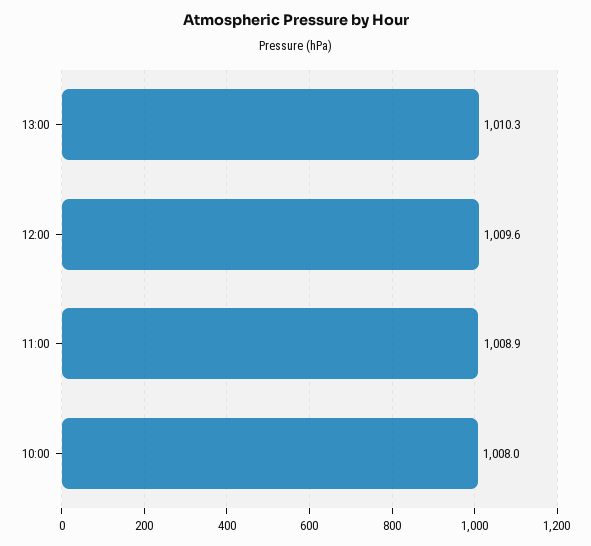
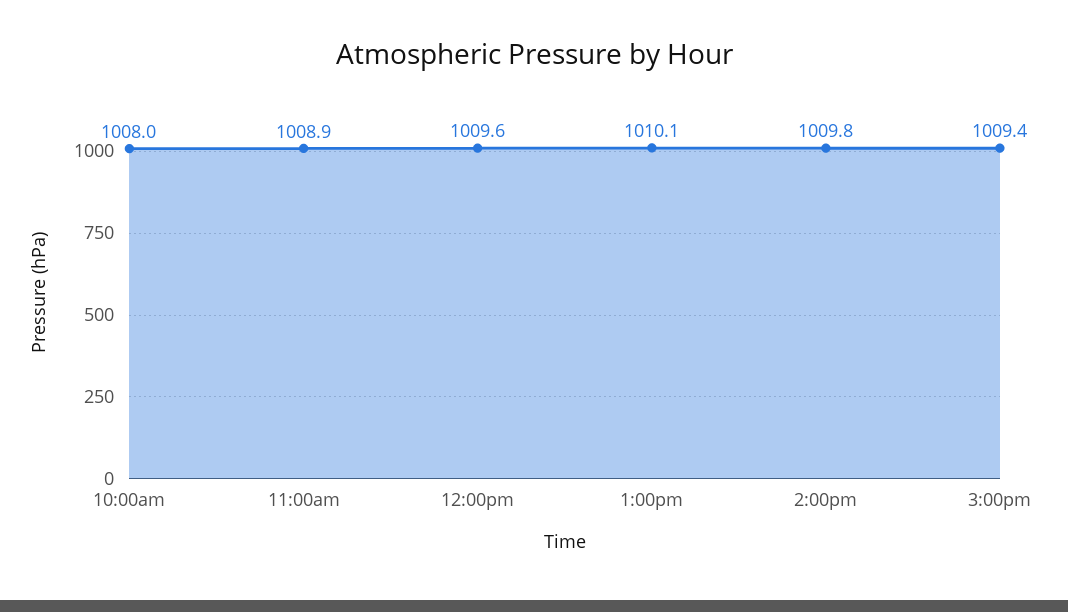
13:00: 1010.3 -> 1010.1
2:00pm: none -> 1009.8
3:00pm: none -> 1009.4

